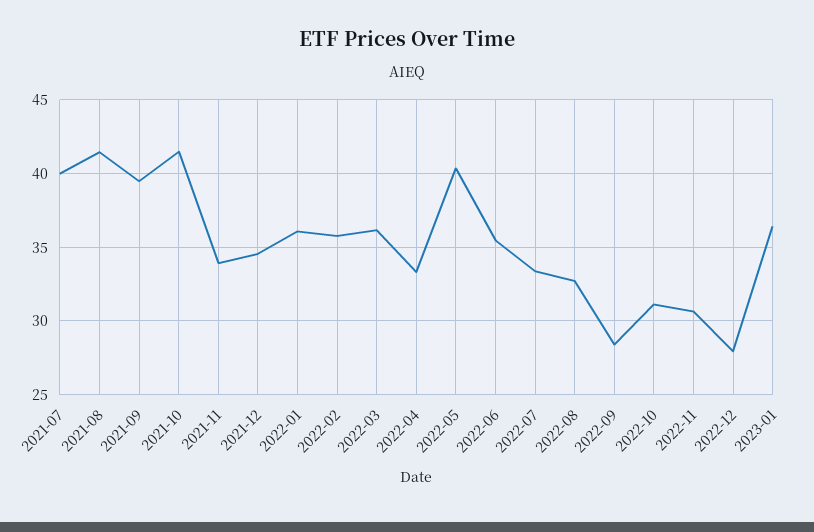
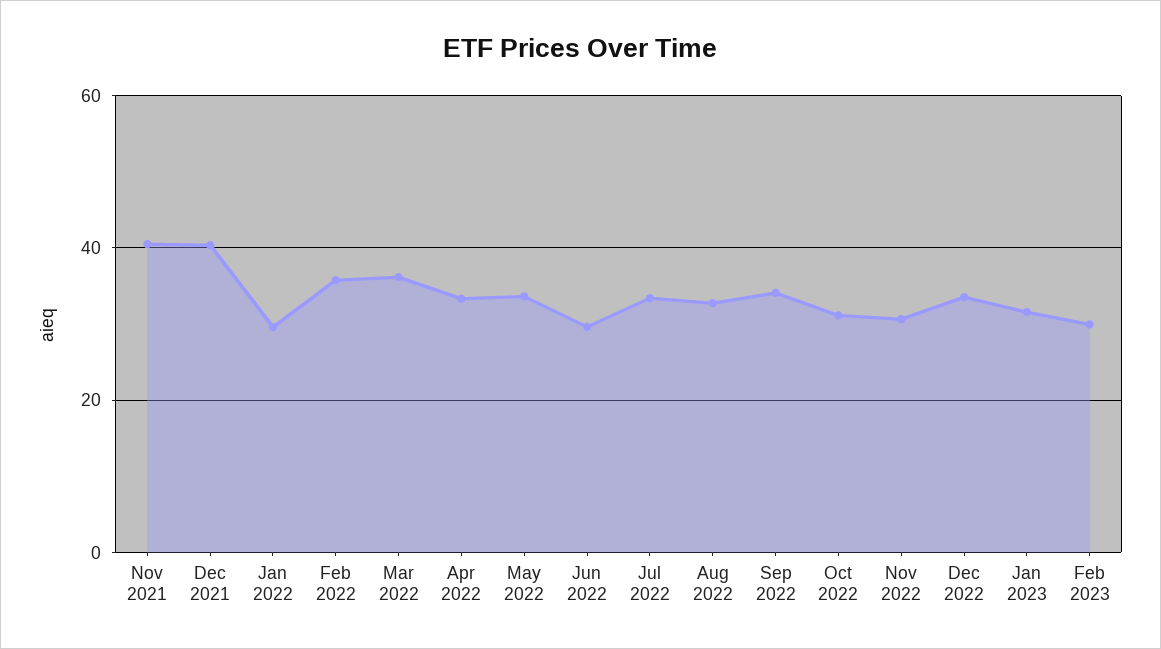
2021-07: 40 -> none
2021-08: 41.5 -> none
2021-09: 39.5 -> none
2021-10: 41.5 -> none
2021-11: 34 -> 40
2021-12: 34.5 -> 40
2022-01: 36 -> 30
2022-05: 40.5 -> 34
2022-06: 35.5 -> 30
2022-09: 28.5 -> 34
2022-12: 28 -> 34
2023-01: 36.5 -> 32
Feb 2023: none -> 30

